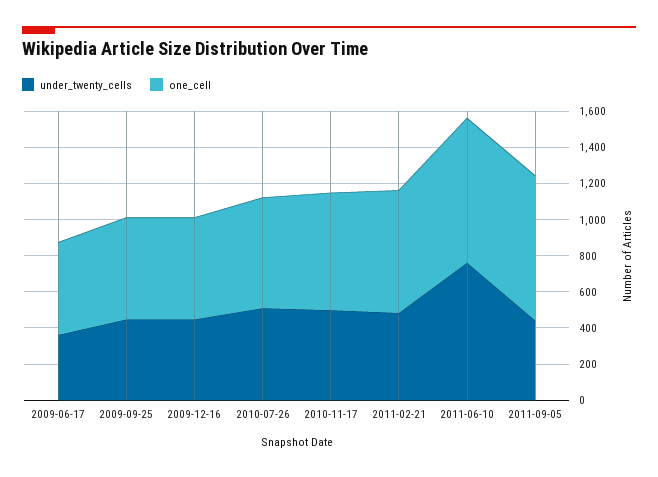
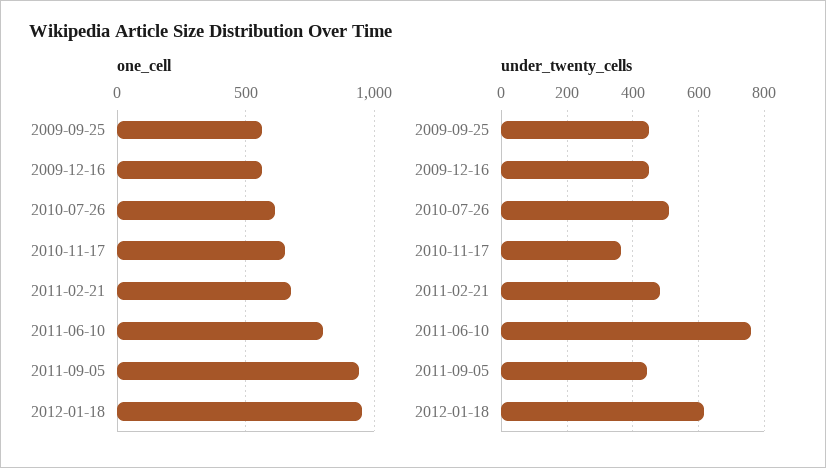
under_twenty_cells, 2009-06-17: 350 -> none
one_cell, 2009-06-17: 500 -> none
under_twenty_cells, 2010-11-17: 500 -> 360
one_cell, 2011-09-05: 800 -> 950
one_cell, 2012-01-18: none -> 950
under_twenty_cells, 2012-01-18: none -> 620

